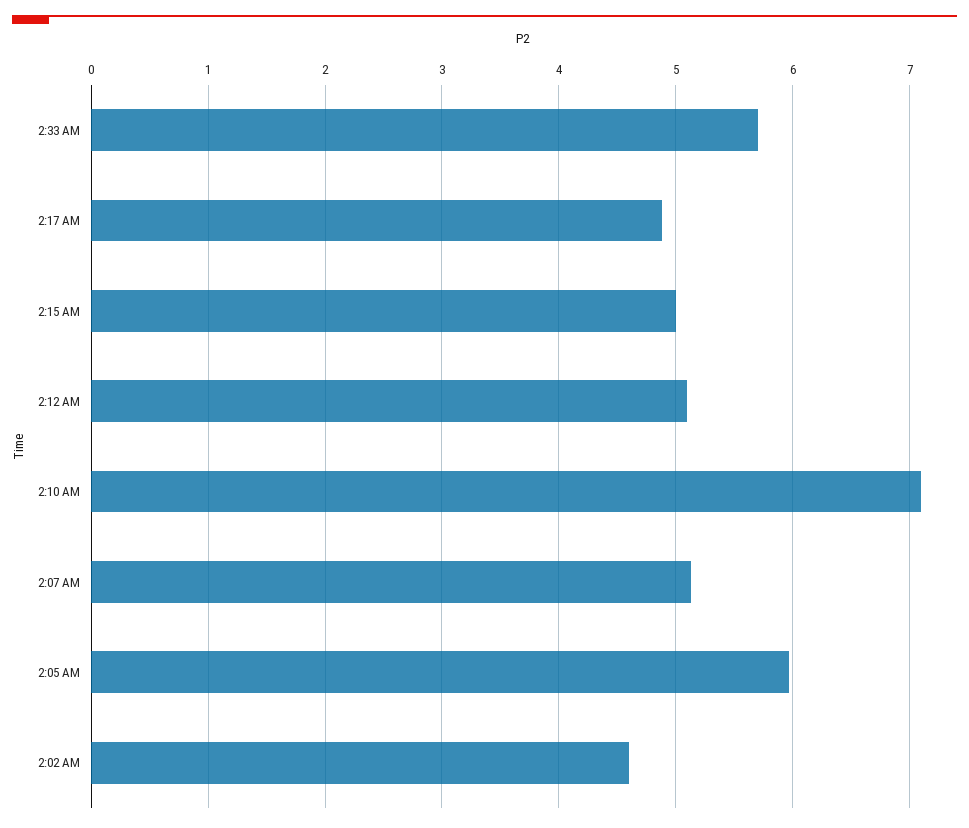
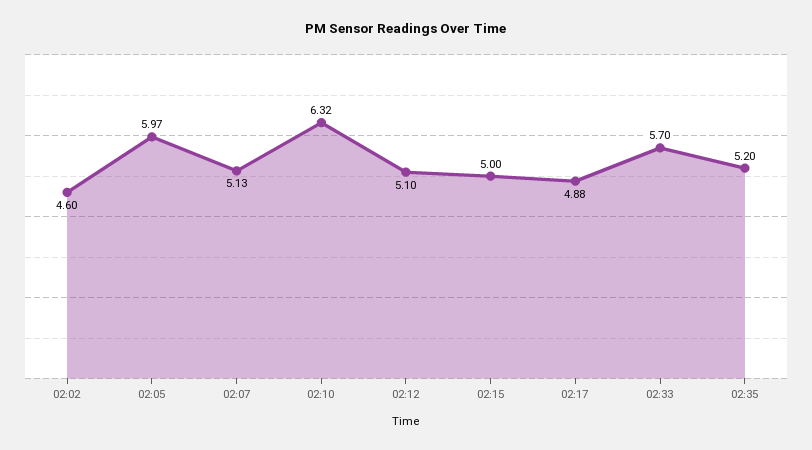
2:10 AM: 7.1 -> 6.32
02:35: none -> 5.2

